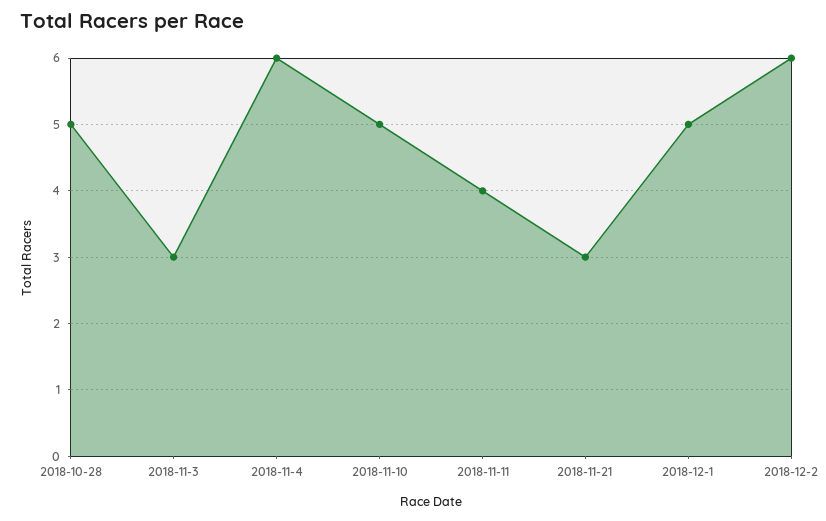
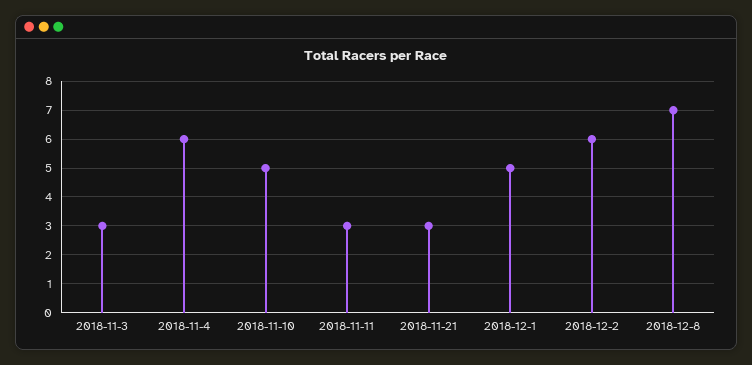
2018-10-28: 5 -> none
2018-11-11: 4 -> 3
2018-12-8: none -> 7

